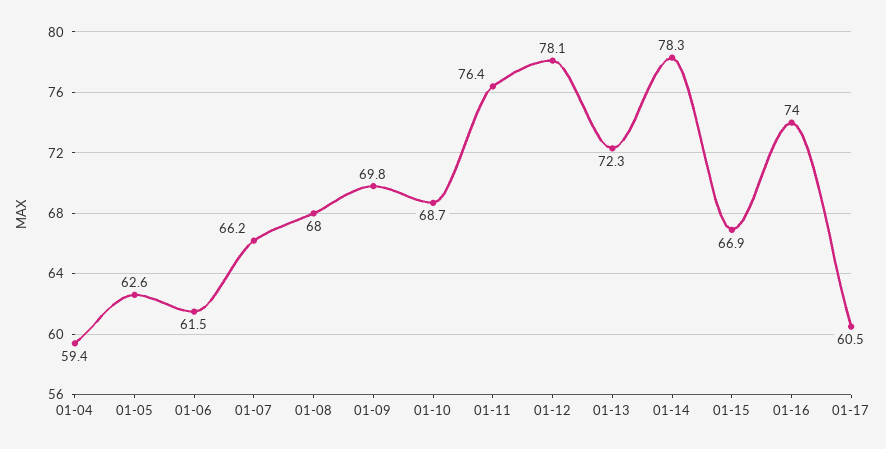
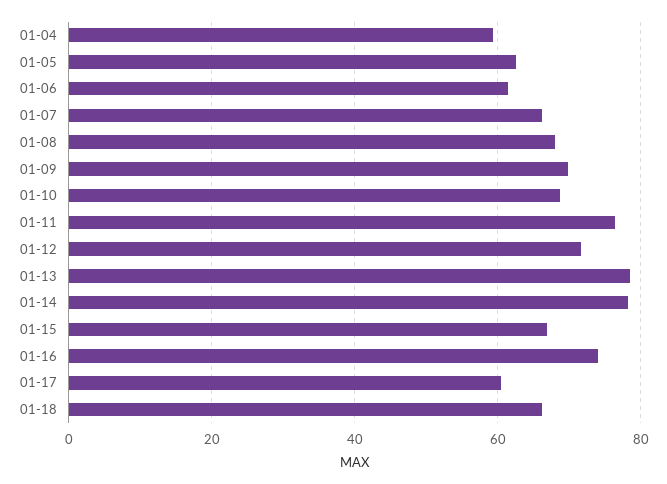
01-12: 78.1 -> 72
01-13: 72.3 -> 78
01-18: none -> 66

